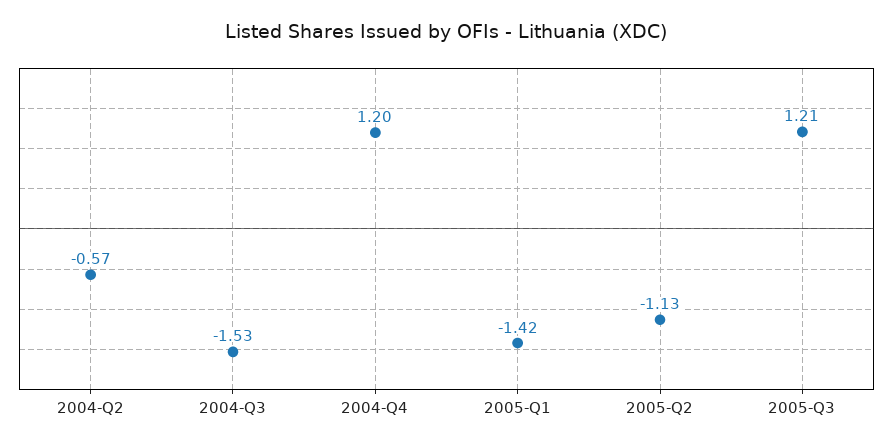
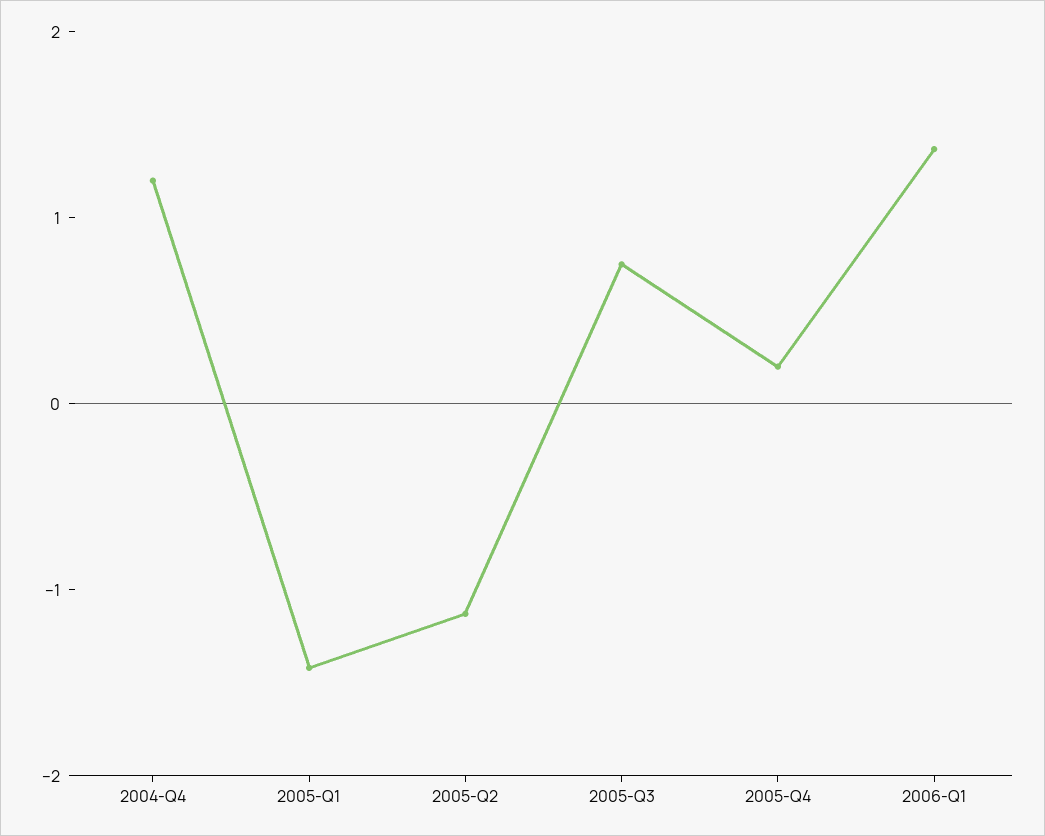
2004-Q2: -0.57 -> none
2004-Q3: -1.53 -> none
2005-Q3: 1.21 -> 0.8
2005-Q4: none -> 0.2
2006-Q1: none -> 1.4

